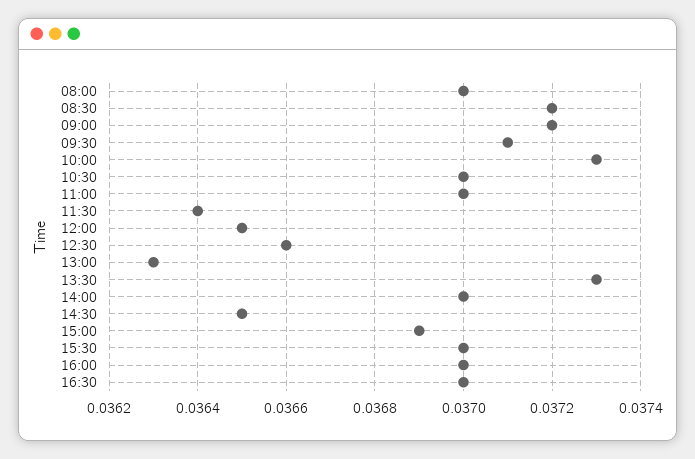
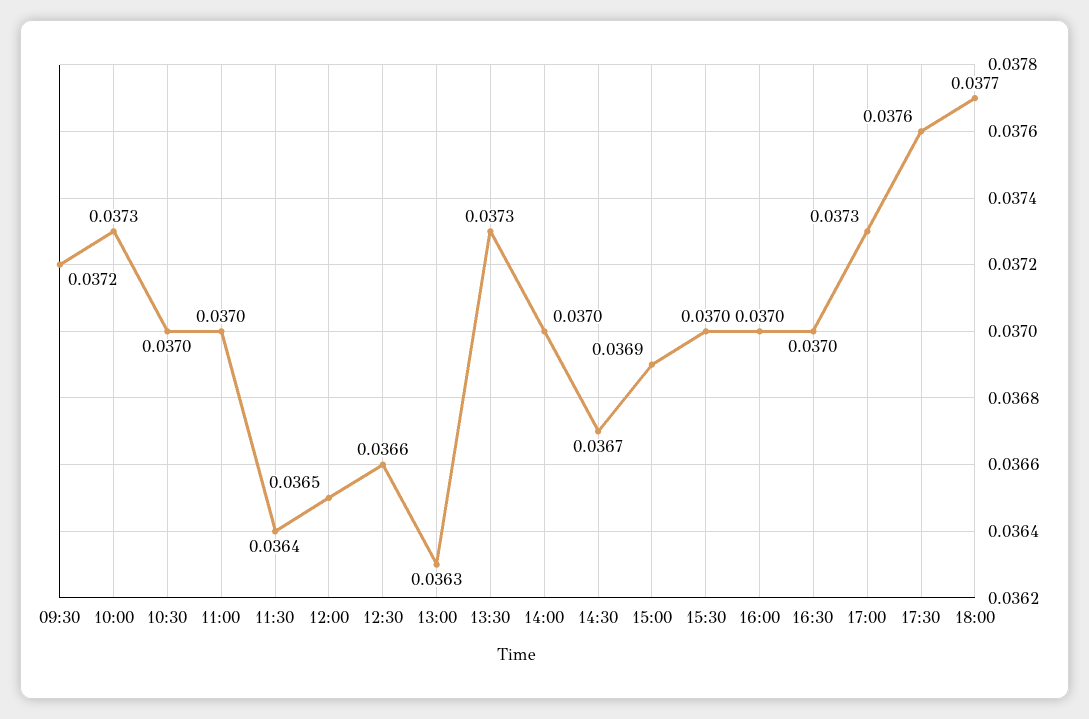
08:00: 0.037 -> none
08:30: 0.0372 -> none
09:00: 0.0372 -> none
09:30: 0.0371 -> 0.0372
14:30: 0.0365 -> 0.0367
17:00: none -> 0.0373
17:30: none -> 0.0376
18:00: none -> 0.0377

